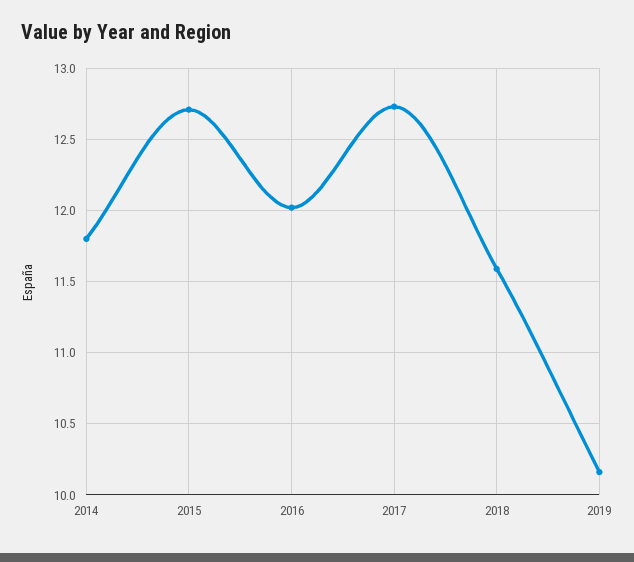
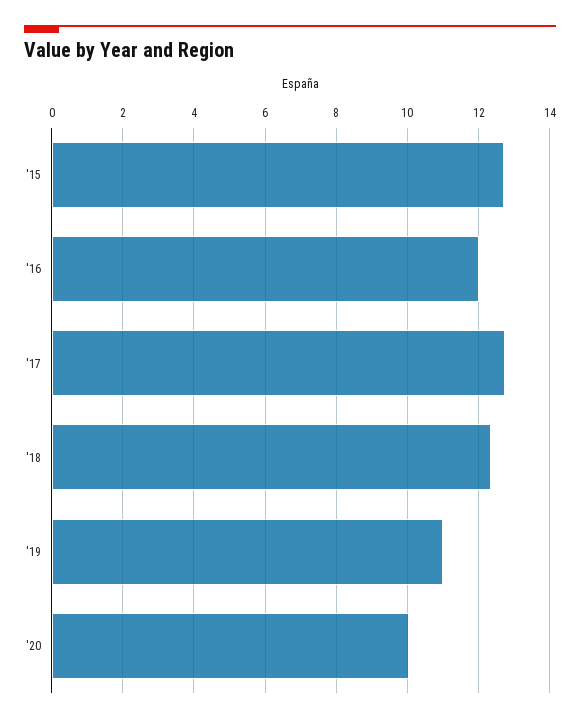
2014: 11.8 -> none
2018: 11.6 -> 12.4
2019: 10.15 -> 11
'20: none -> 10

